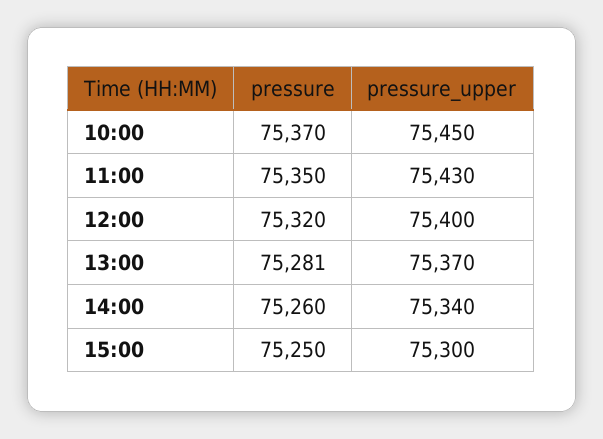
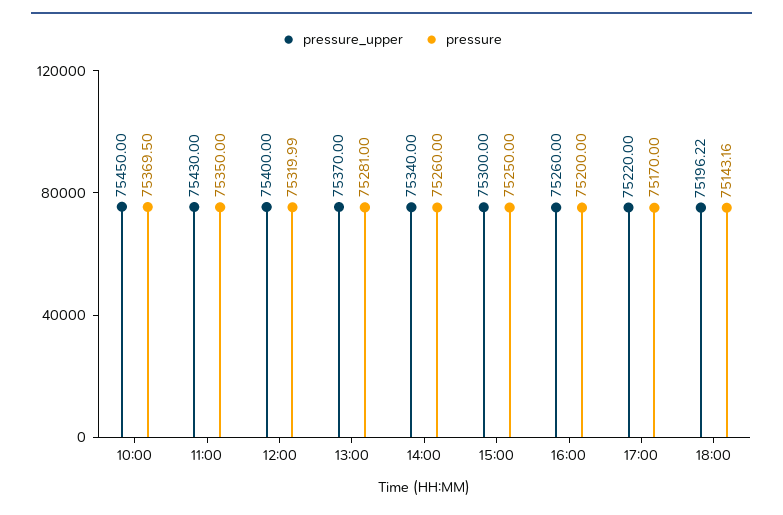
pressure, 10:00: 75370 -> 75369.5
pressure, 12:00: 75320 -> 75319.99
pressure_upper, 16:00: none -> 75260
pressure, 16:00: none -> 75200
pressure_upper, 17:00: none -> 75220
pressure, 17:00: none -> 75170
pressure_upper, 18:00: none -> 75196.22
pressure, 18:00: none -> 75143.16

